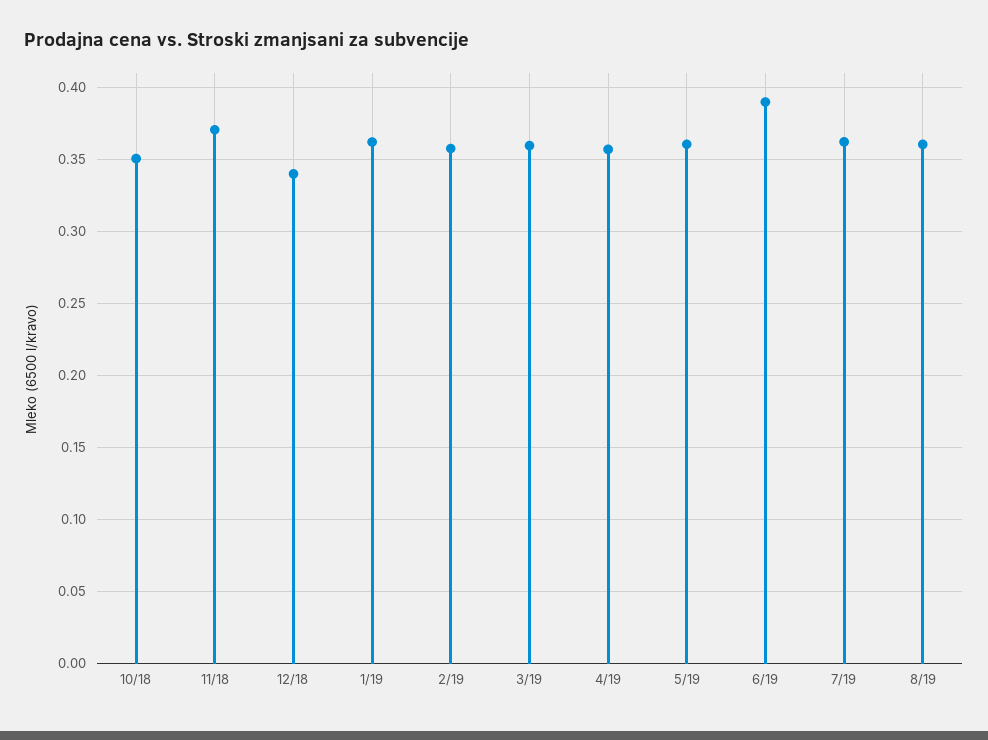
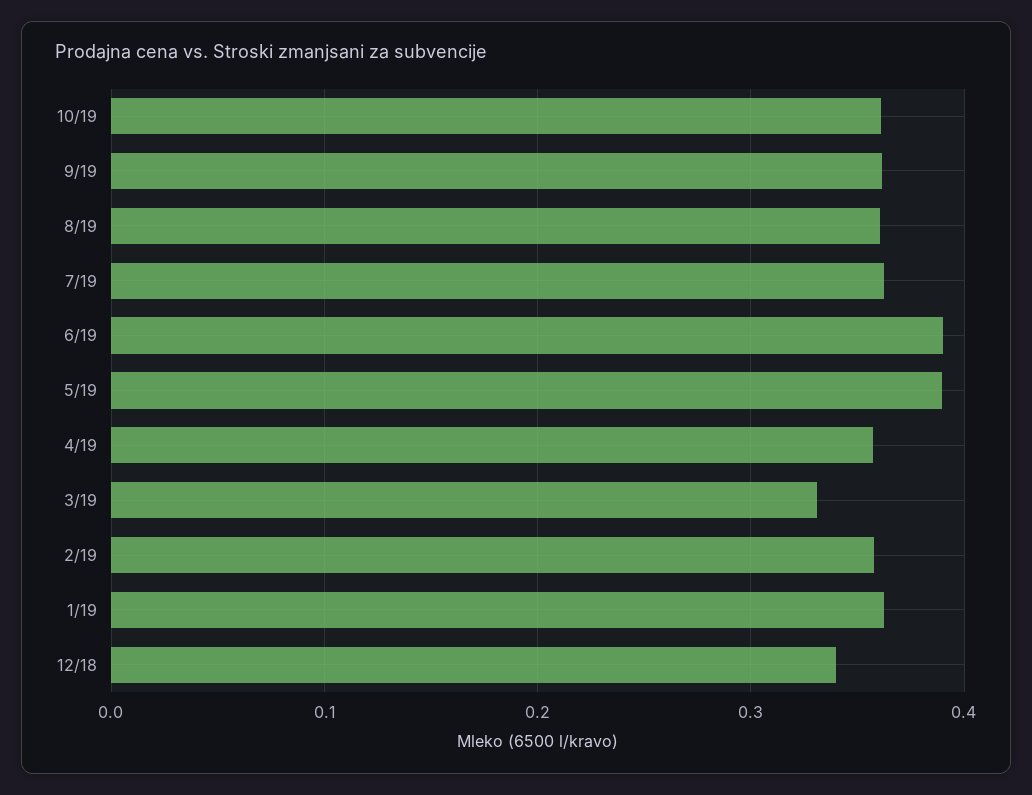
10/18: 0.35 -> none
11/18: 0.37 -> none
3/19: 0.36 -> 0.33
5/19: 0.36 -> 0.39
10/19: none -> 0.36
9/19: none -> 0.36

